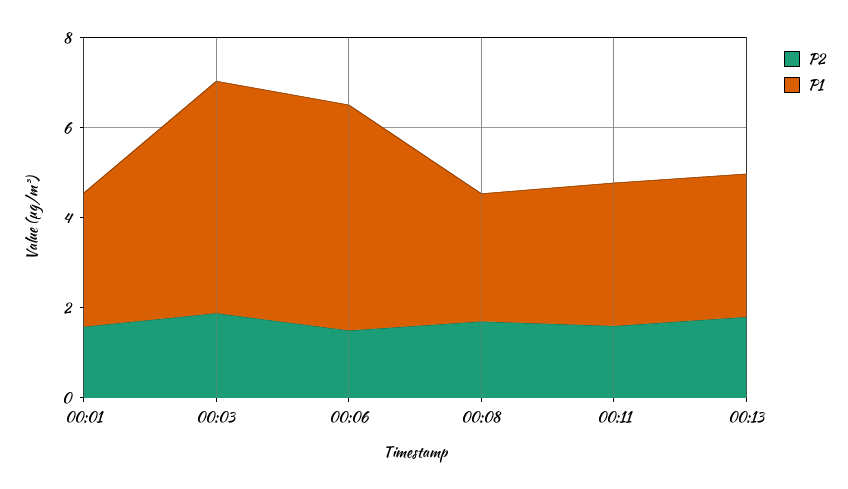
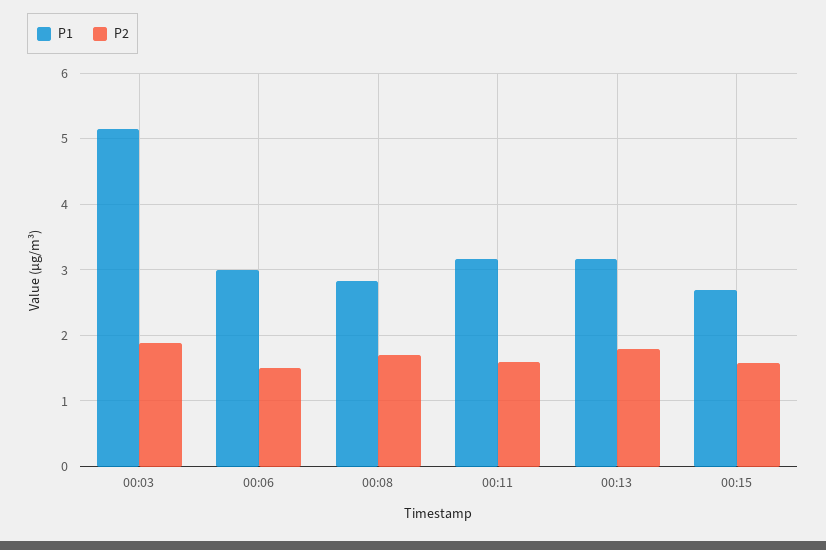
P2, 00:01: 1.5 -> none
P1, 00:01: 3 -> none
P1, 00:06: 5 -> 3
P1, 00:15: none -> 2.7
P2, 00:15: none -> 1.6

